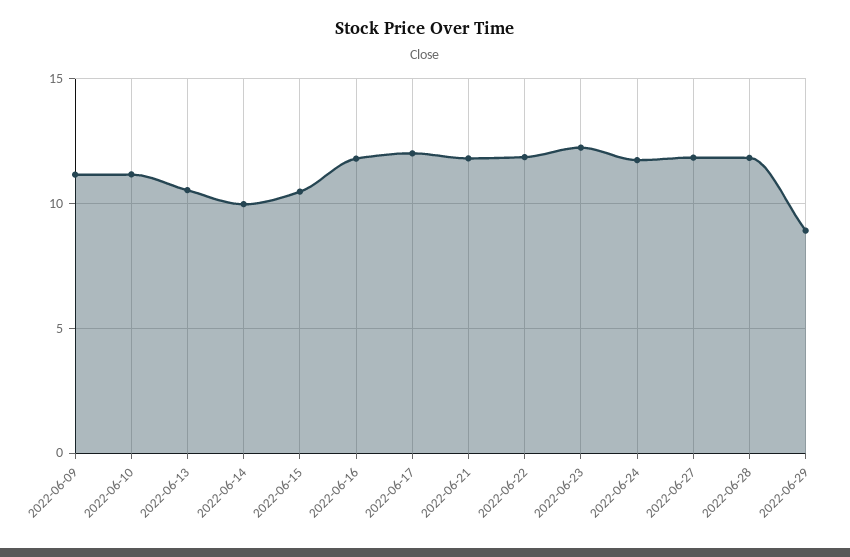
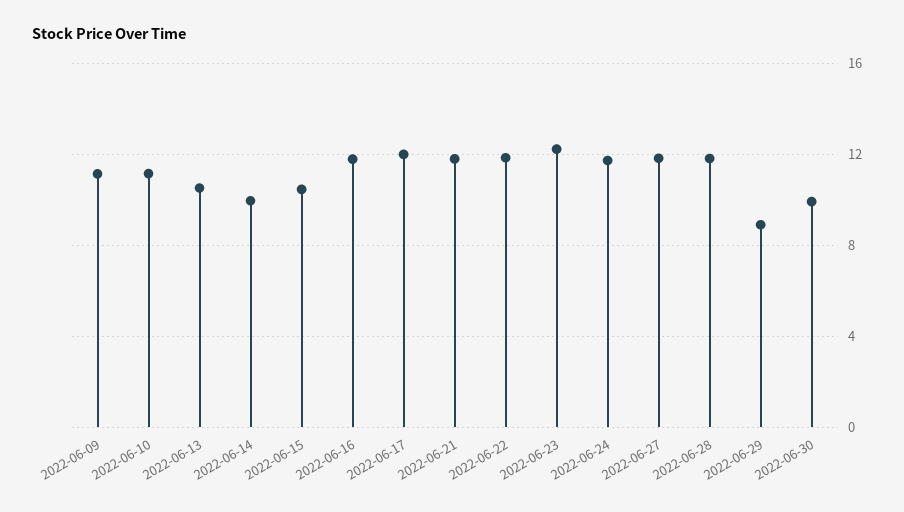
2022-06-30: none -> 10

